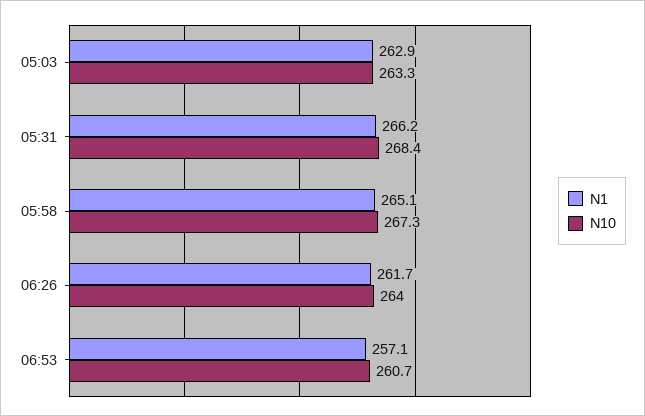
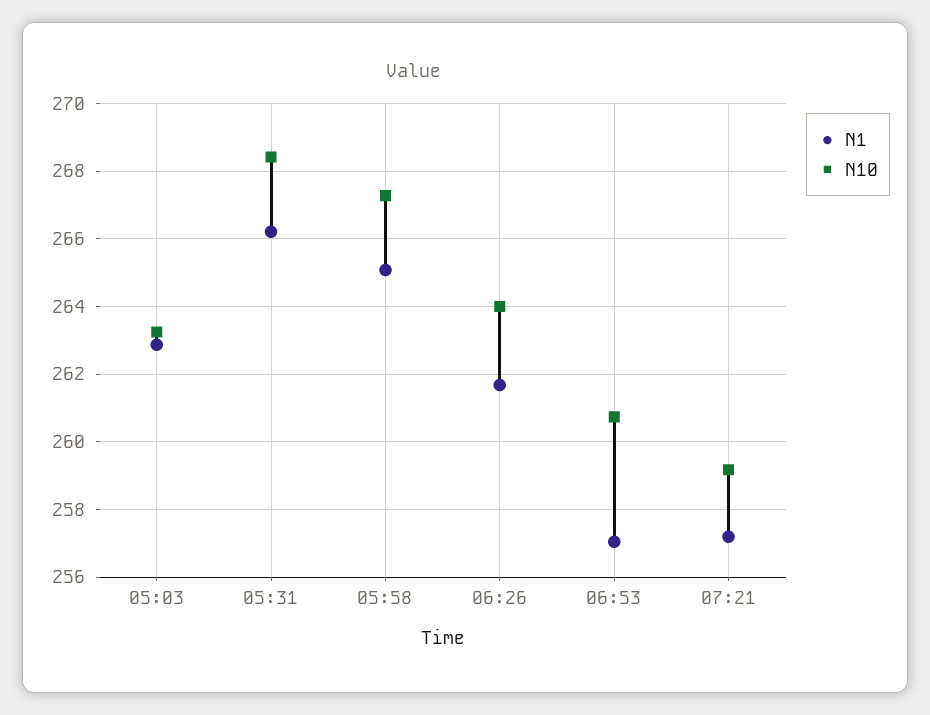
N1, 07:21: none -> 257.2
N10, 07:21: none -> 259.2

